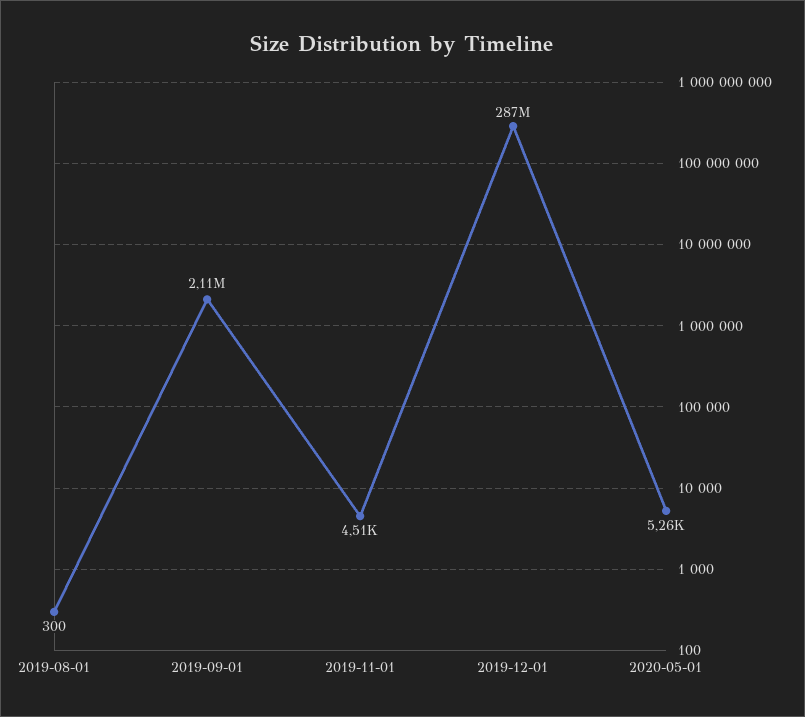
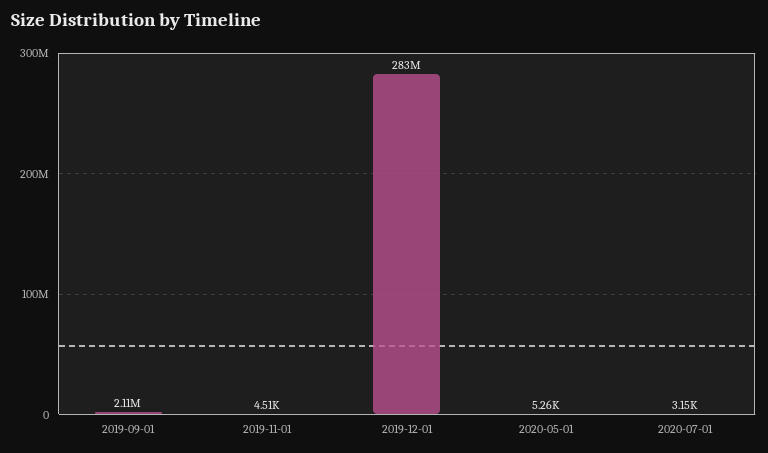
2019-08-01: 300 -> none
2019-12-01: 287000000 -> 283000000
2020-07-01: none -> 3150

